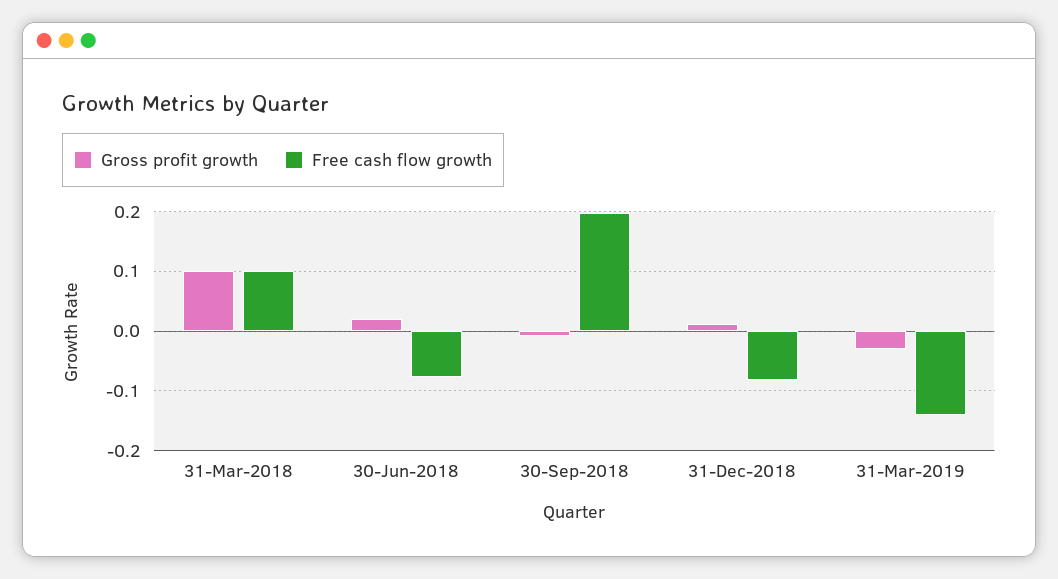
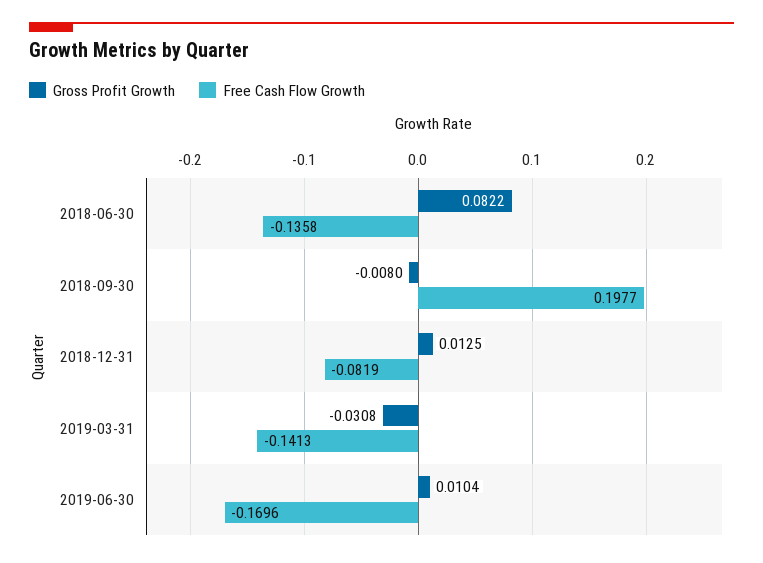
Gross profit growth, 31-Mar-2018: 0.1 -> none
Free cash flow growth, 31-Mar-2018: 0.1 -> none
Gross profit growth, 30-Jun-2018: 0.02 -> 0.0822
Free cash flow growth, 30-Jun-2018: -0.08 -> -0.1358
Gross profit growth, 2019-06-30: none -> 0.0104
Free cash flow growth, 2019-06-30: none -> -0.1696

